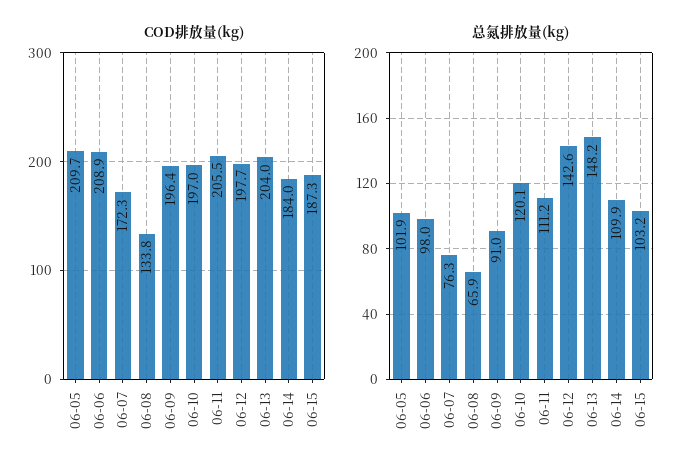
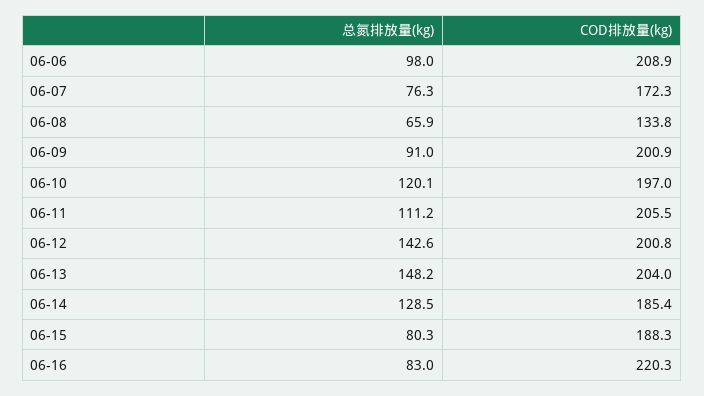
COD排放量(kg), 06-05: 209.7 -> none
COD排放量(kg), 06-09: 196.4 -> 200.9
COD排放量(kg), 06-12: 197.7 -> 200.8
COD排放量(kg), 06-14: 184 -> 185.4
COD排放量(kg), 06-15: 187.3 -> 188.3
总氮排放量(kg), 06-05: 101.9 -> none
总氮排放量(kg), 06-14: 109.9 -> 128.5
总氮排放量(kg), 06-15: 103.2 -> 80.3
总氮排放量(kg), 06-16: none -> 83
COD排放量(kg), 06-16: none -> 220.3

